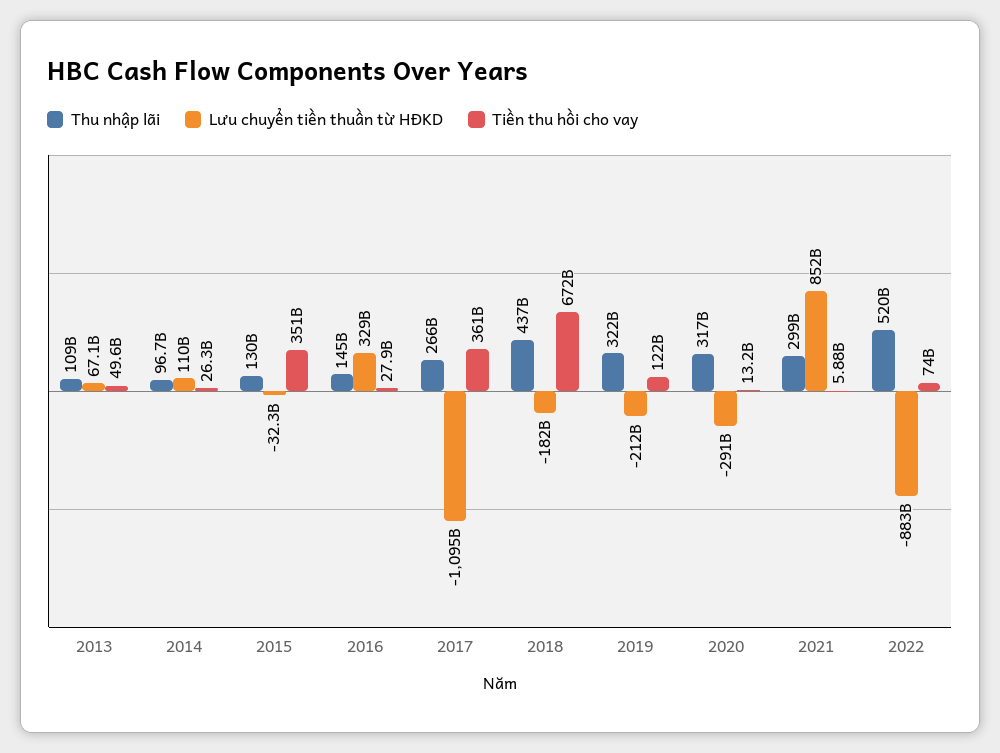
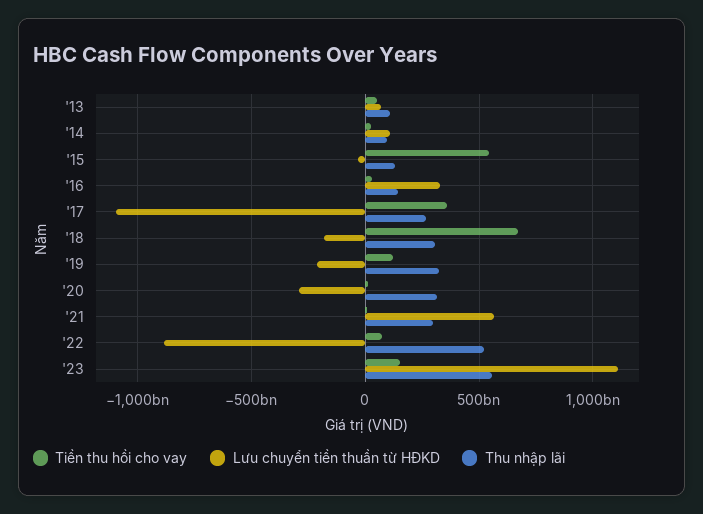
Tiền thu hồi cho vay, 2015: 351000000000 -> 550000000000
Thu nhập lãi, 2018: 437000000000 -> 300000000000
Lưu chuyển tiền thuần từ HĐKD, 2021: 852000000000 -> 550000000000
Tiền thu hồi cho vay, '23: none -> 150000000000
Lưu chuyển tiền thuần từ HĐKD, '23: none -> 1100000000000
Thu nhập lãi, '23: none -> 550000000000

